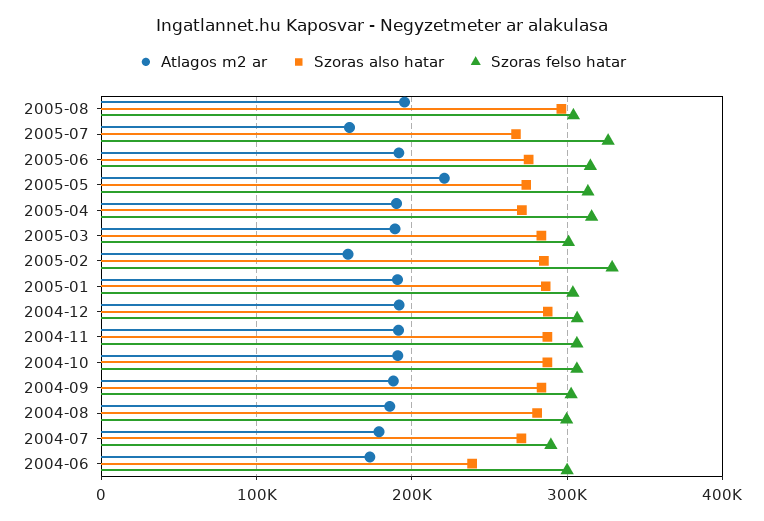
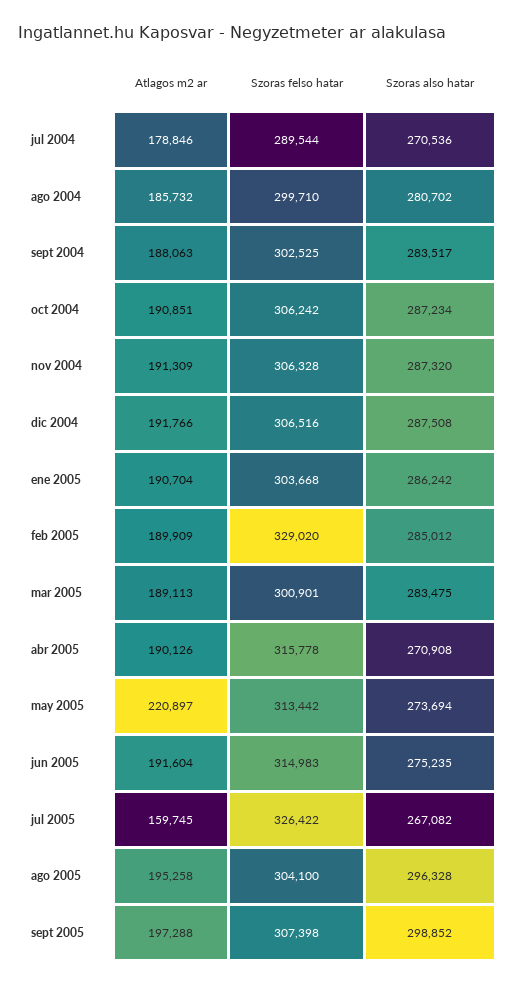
Atlagos m2 ar, 2005-02: 160000 -> 189909
Atlagos m2 ar, 2004-06: 170000 -> none
Szoras also hatar, 2004-06: 240000 -> none
Szoras felso hatar, 2004-06: 300000 -> none
Atlagos m2 ar, sept 2005: none -> 197288
Szoras felso hatar, sept 2005: none -> 307398
Szoras also hatar, sept 2005: none -> 298852

